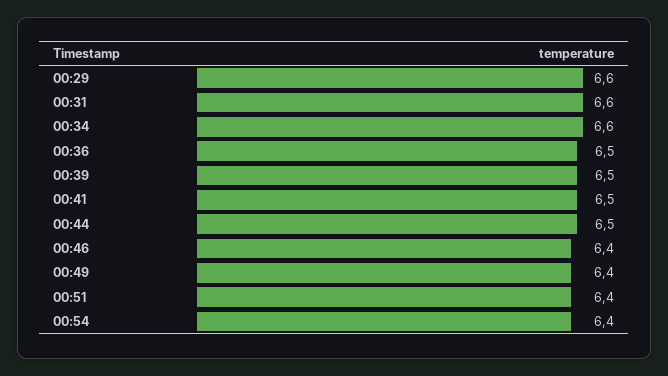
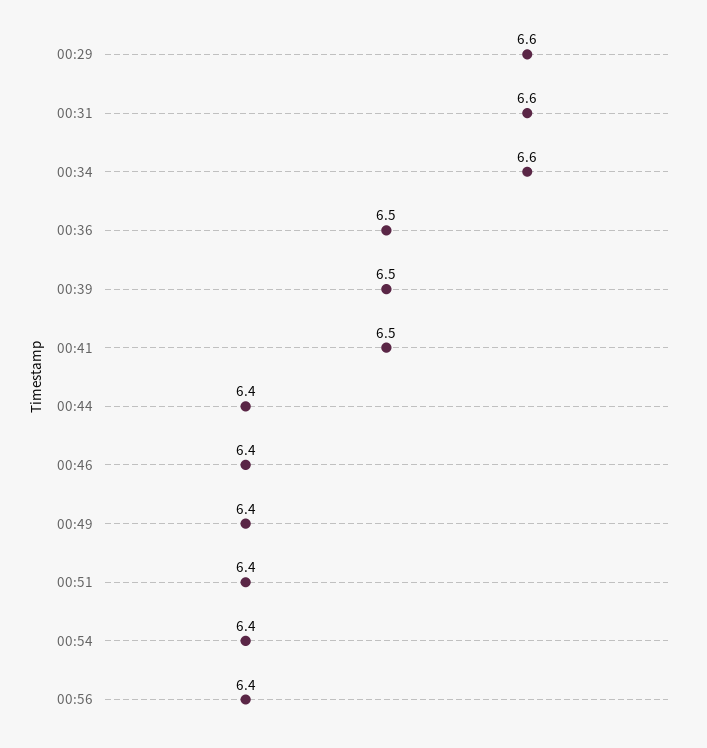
00:44: 6.5 -> 6.4
00:56: none -> 6.4

